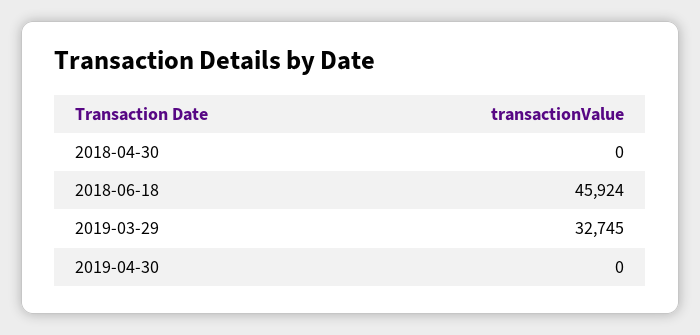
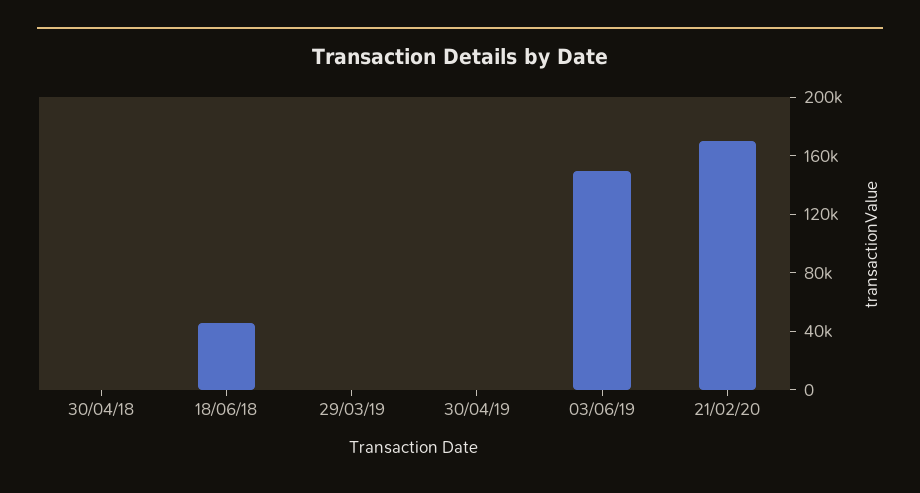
2019-03-29: 32745 -> 0
03/06/19: none -> 150000
21/02/20: none -> 170000

